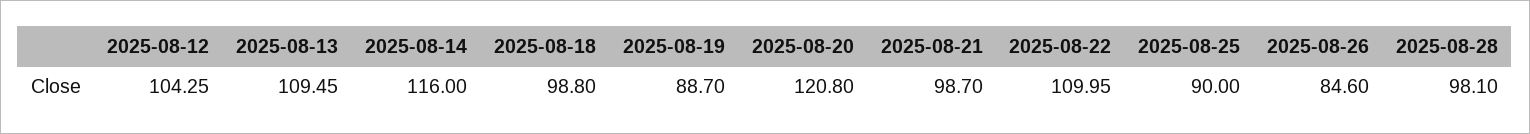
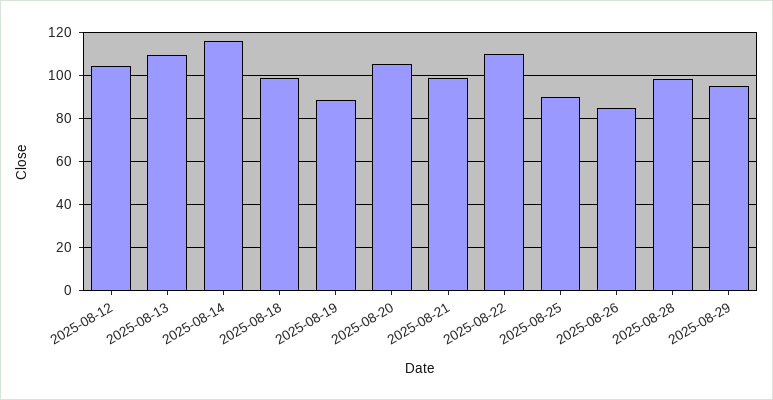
2025-08-20: 120.8 -> 105
2025-08-29: none -> 95

